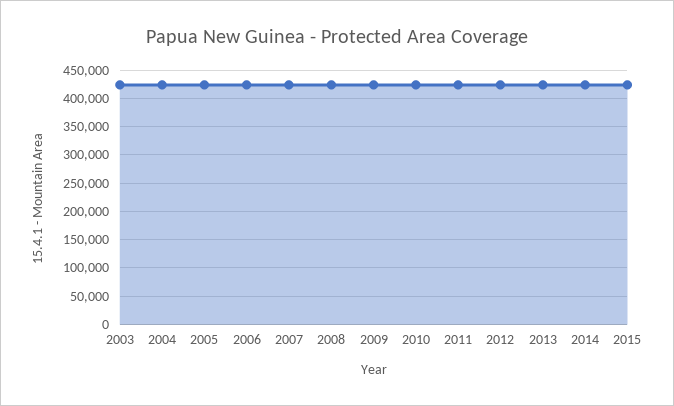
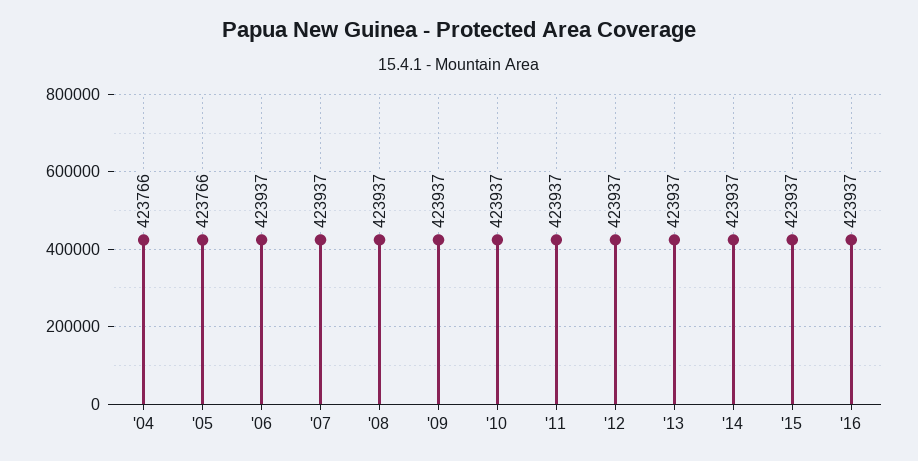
2003: 425000 -> none
'16: none -> 423937

